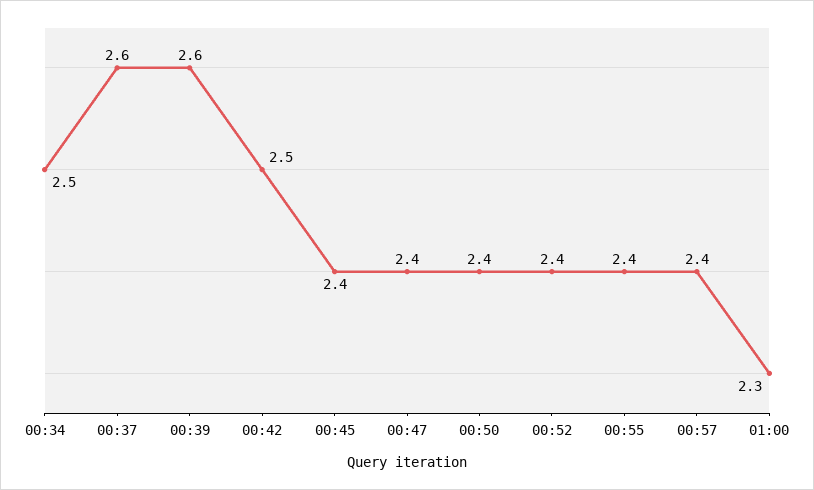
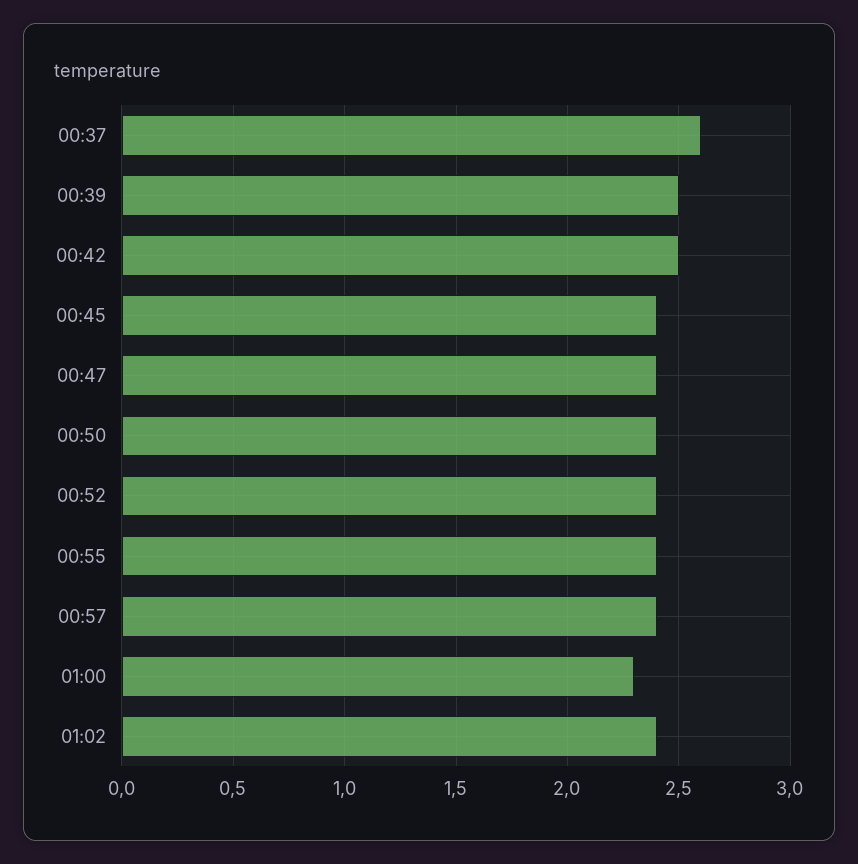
00:34: 2.5 -> none
00:39: 2.6 -> 2.5
01:02: none -> 2.4

